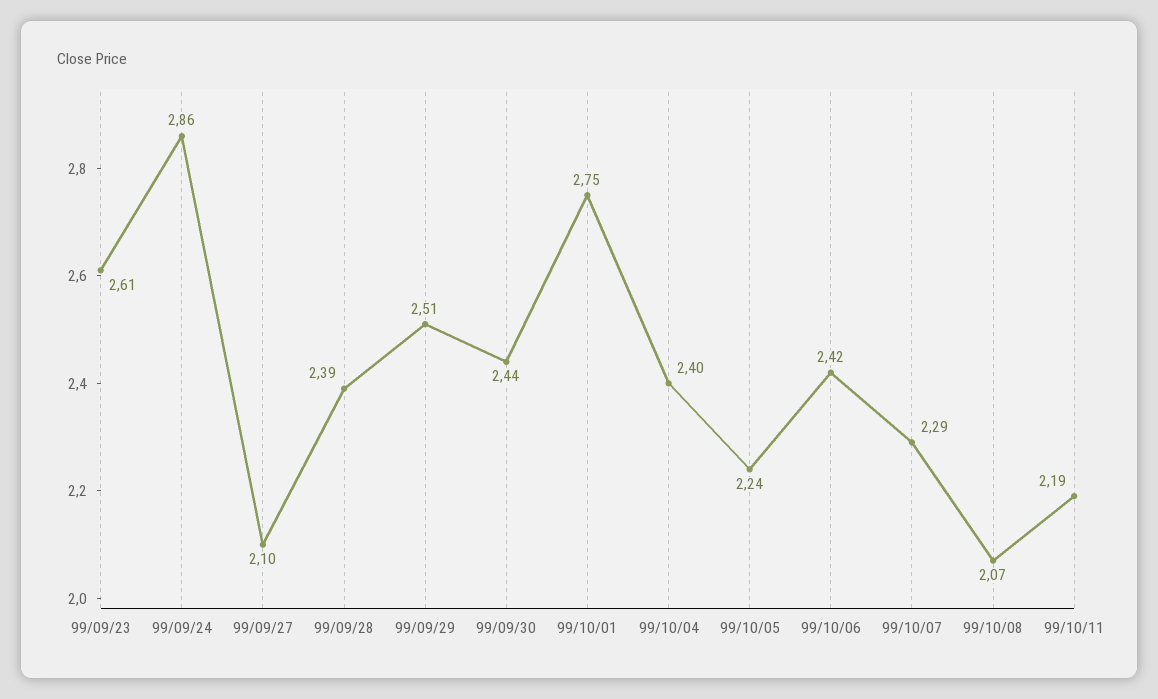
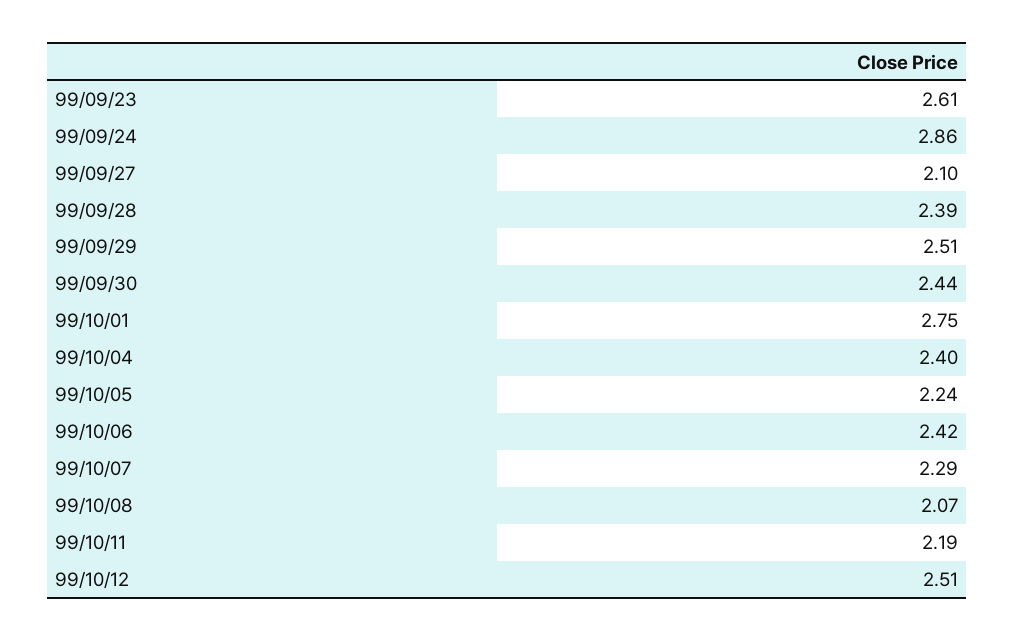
99/10/12: none -> 2.51

